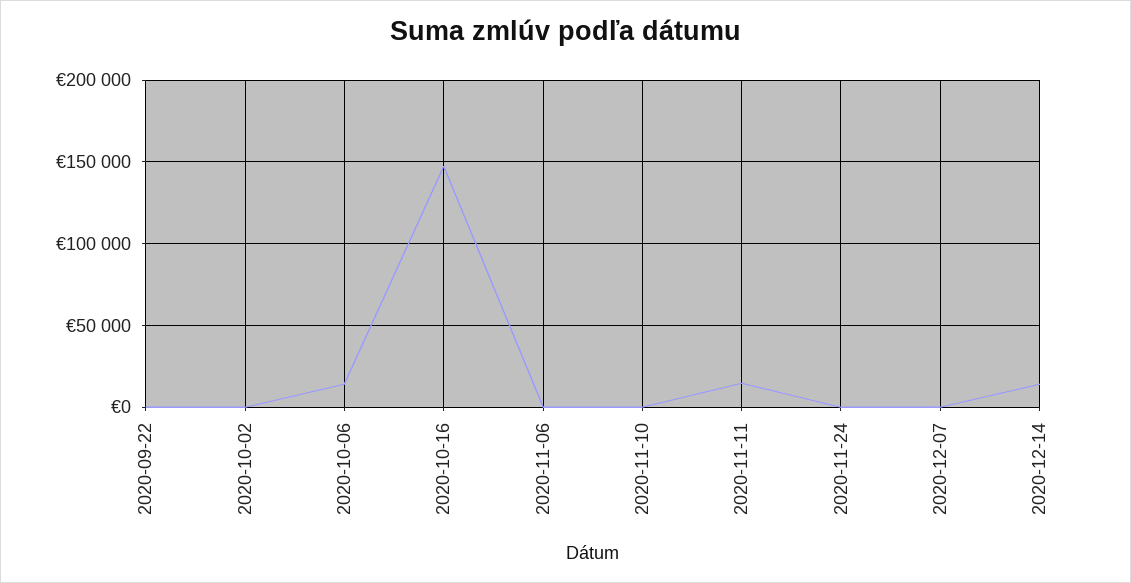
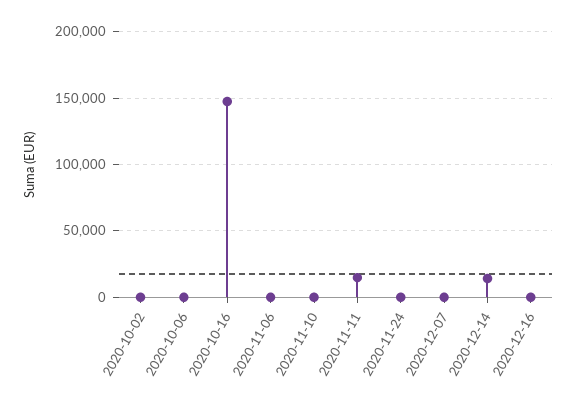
2020-09-22: 0 -> none
2020-10-06: 15000 -> 0
2020-12-16: none -> 0

